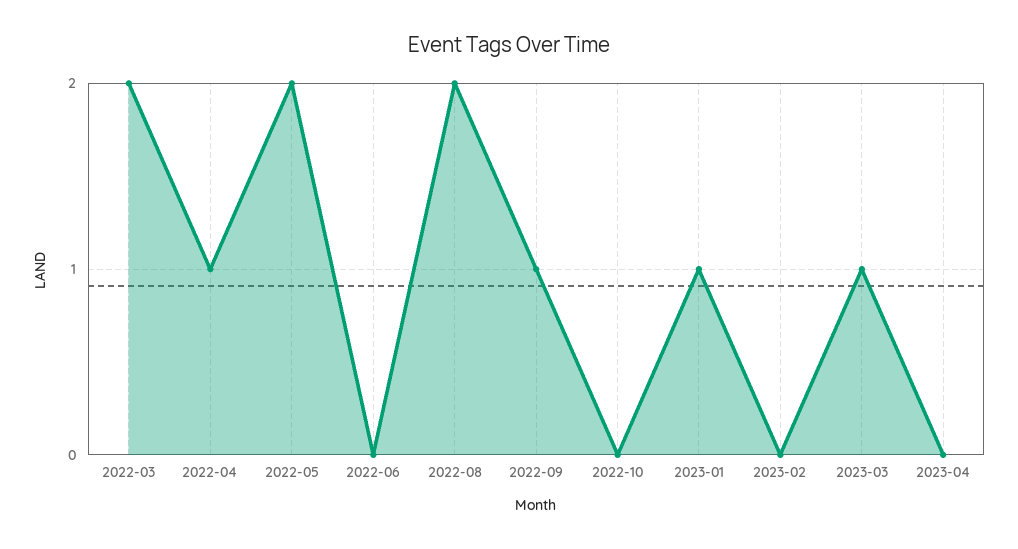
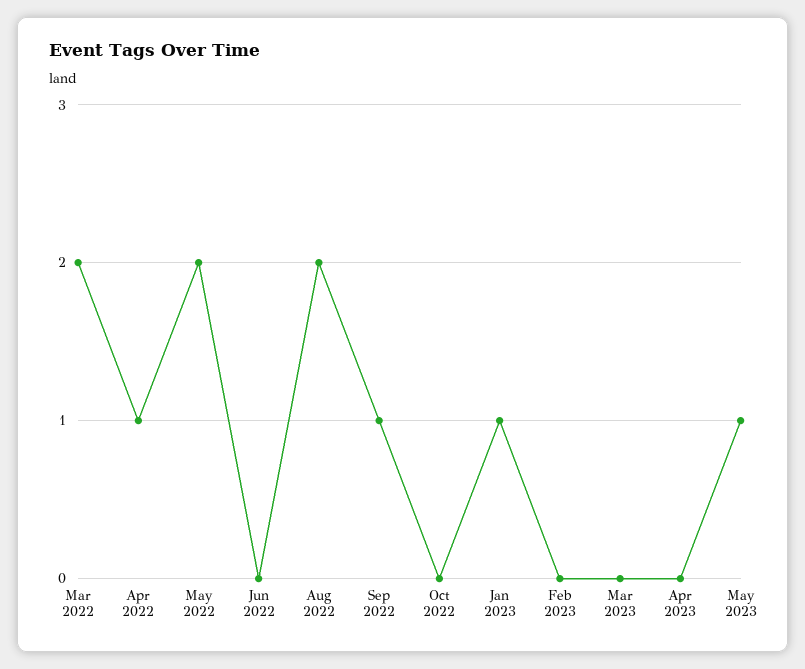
2023-03: 1 -> 0
May 2023: none -> 1

